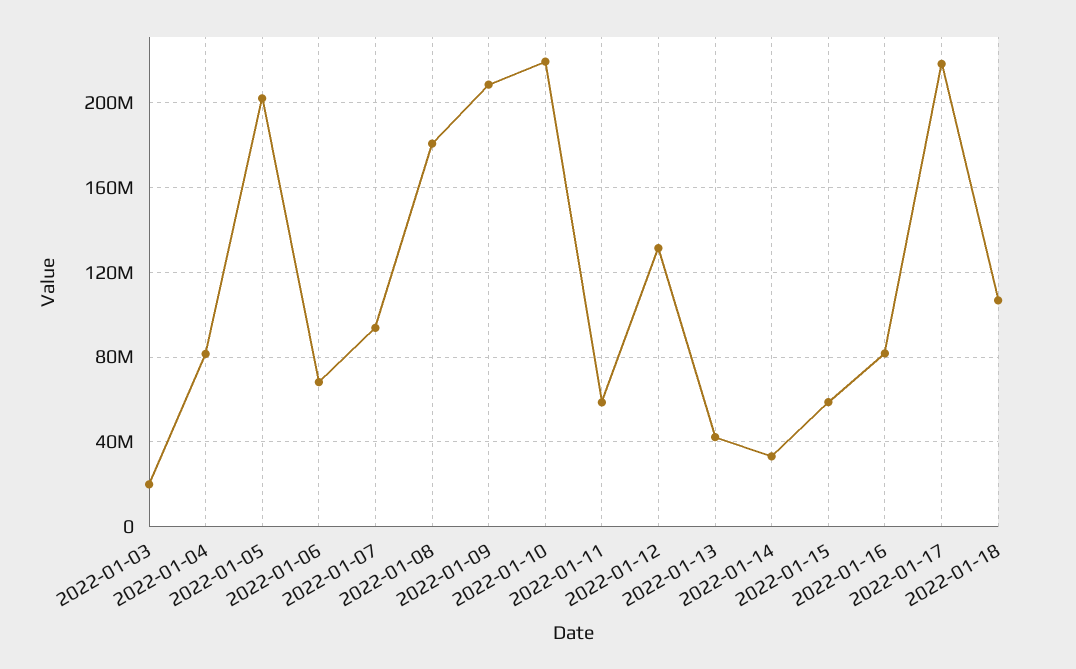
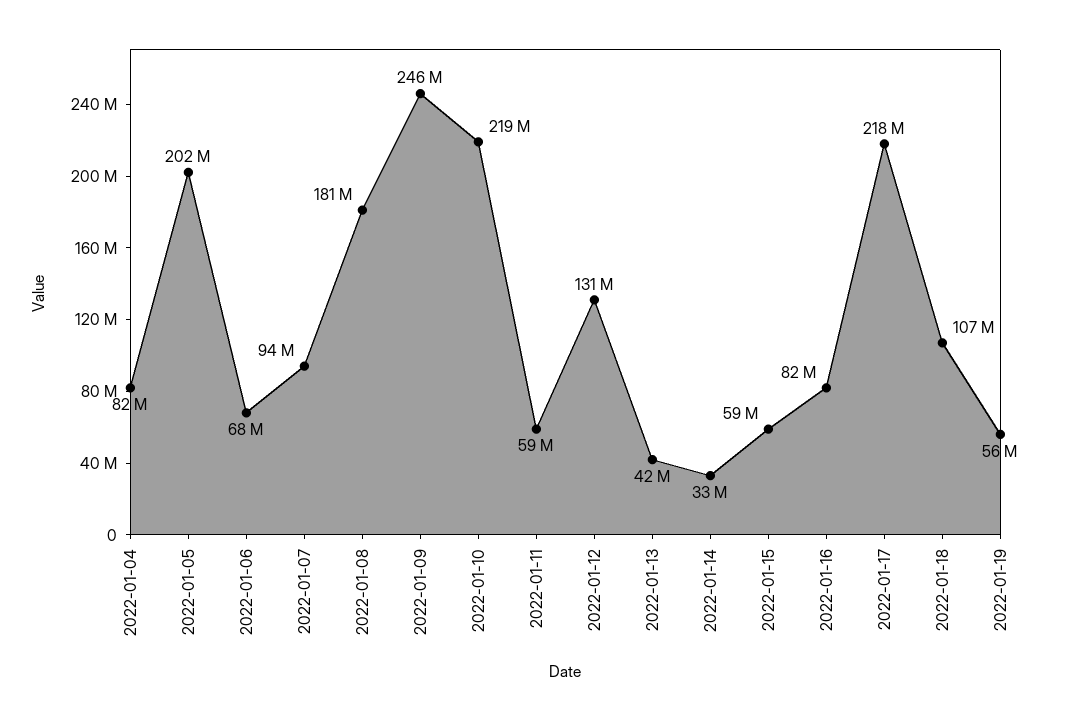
2022-01-03: 20000000 -> none
2022-01-09: 210000000 -> 246000000
2022-01-19: none -> 56000000

